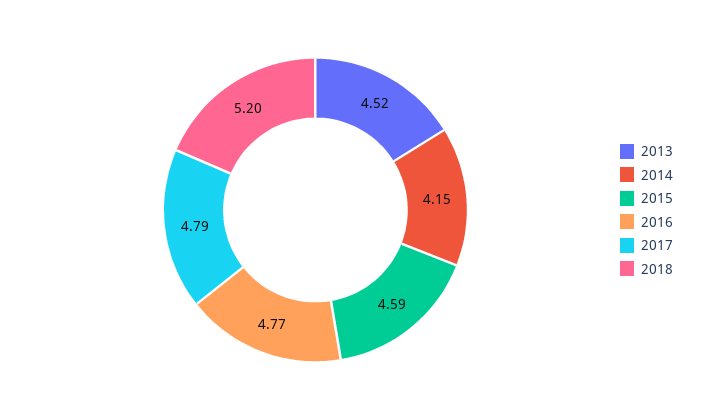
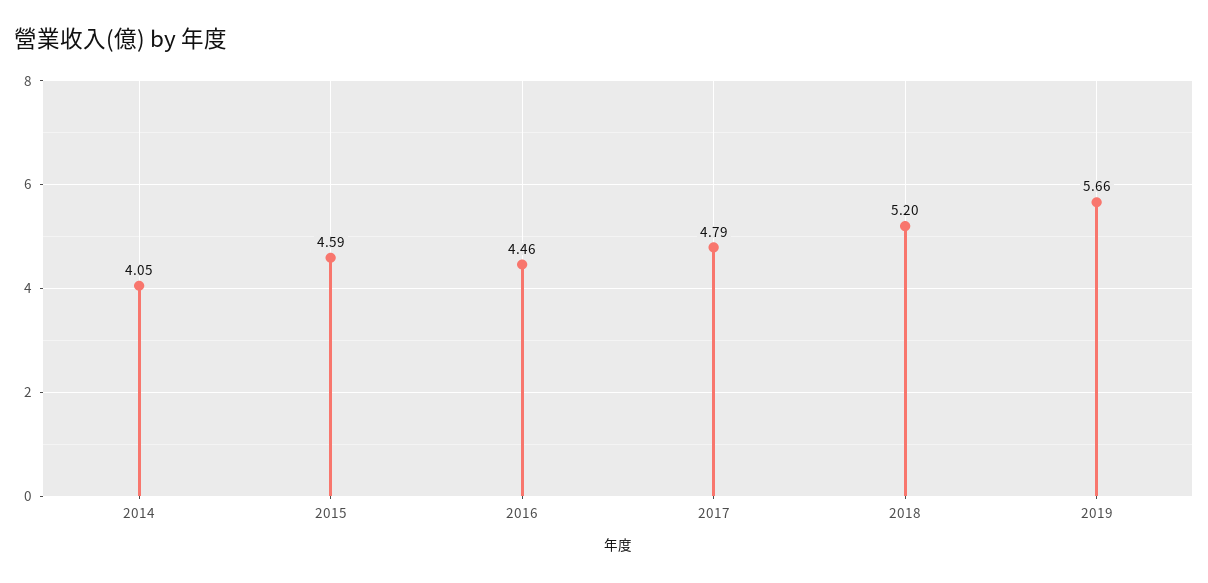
2013: 4.52 -> none
2014: 4.15 -> 4.05
2016: 4.77 -> 4.46
2019: none -> 5.66

